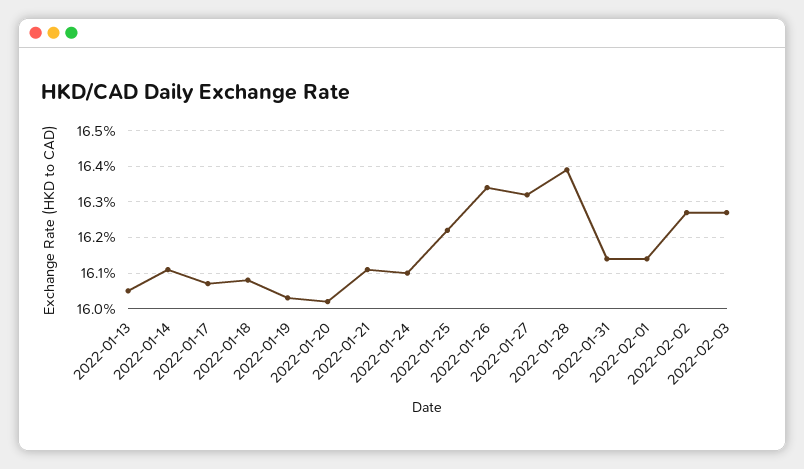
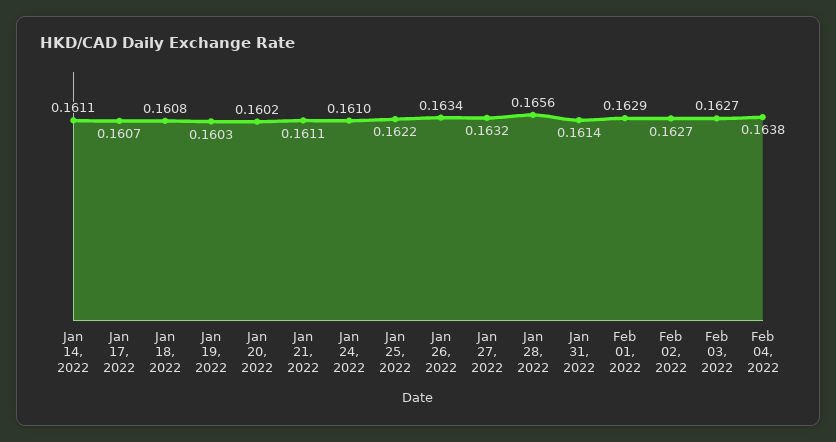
2022-01-13: 0.1605 -> none
2022-01-28: 0.164 -> 0.1656
2022-02-01: 0.1615 -> 0.1629
Feb 04, 2022: none -> 0.1638

